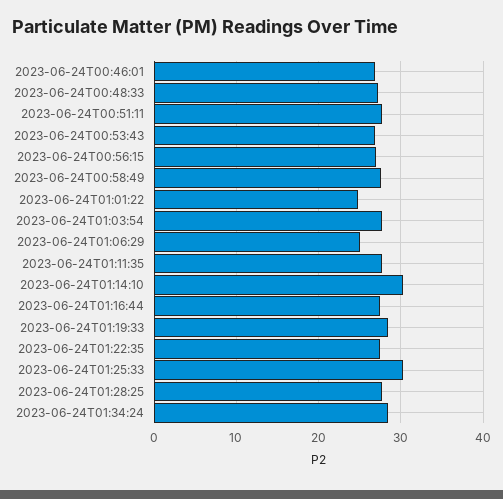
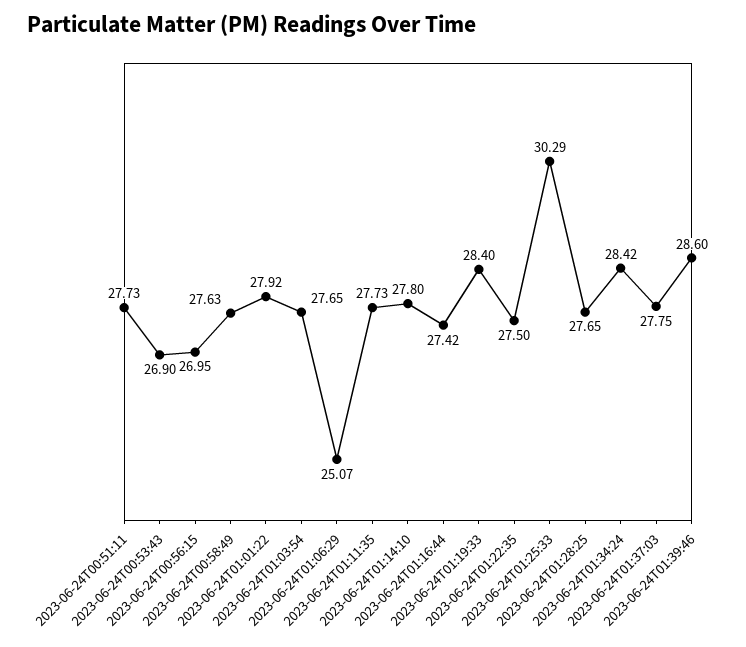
2023-06-24T00:46:01: 27 -> none
2023-06-24T00:48:33: 27 -> none
2023-06-24T01:01:22: 25 -> 27.92
2023-06-24T01:14:10: 30 -> 27.8
2023-06-24T01:37:03: none -> 27.75
2023-06-24T01:39:46: none -> 28.6

